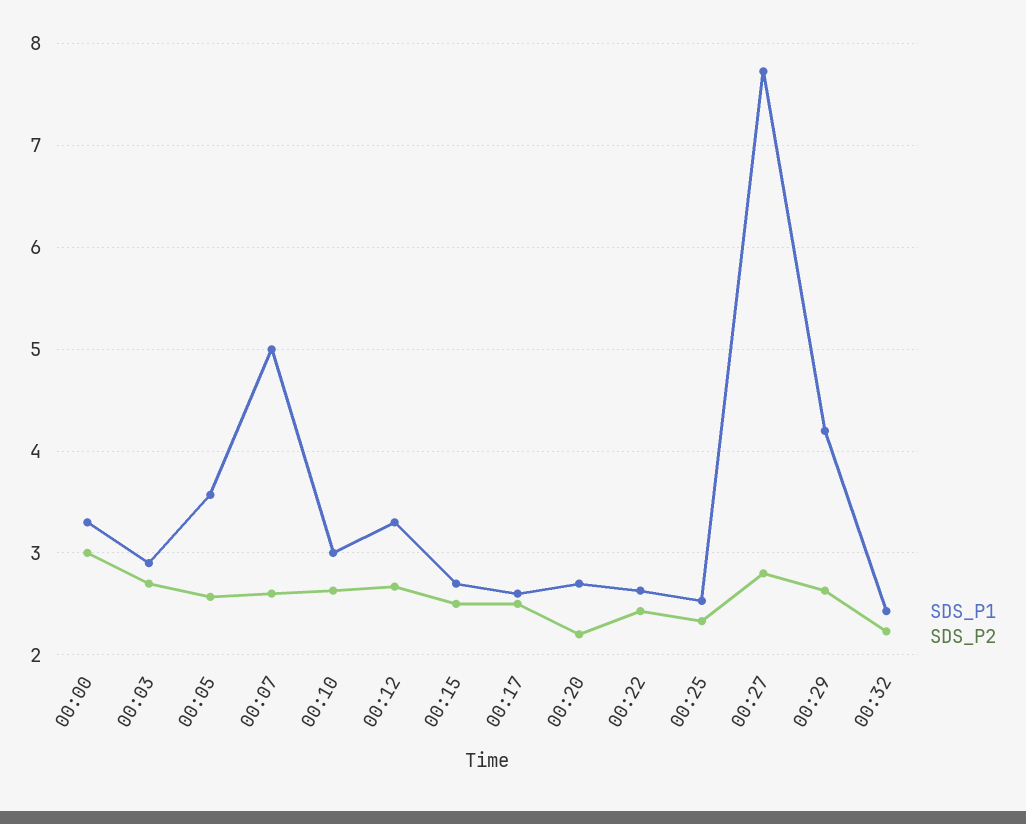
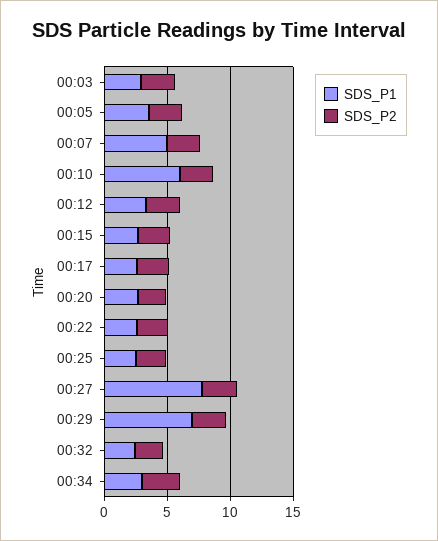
SDS_P1, 00:00: 3.3 -> none
SDS_P2, 00:00: 3 -> none
SDS_P1, 00:10: 3 -> 6
SDS_P1, 00:29: 4.2 -> 7
SDS_P1, 00:34: none -> 3
SDS_P2, 00:34: none -> 3

